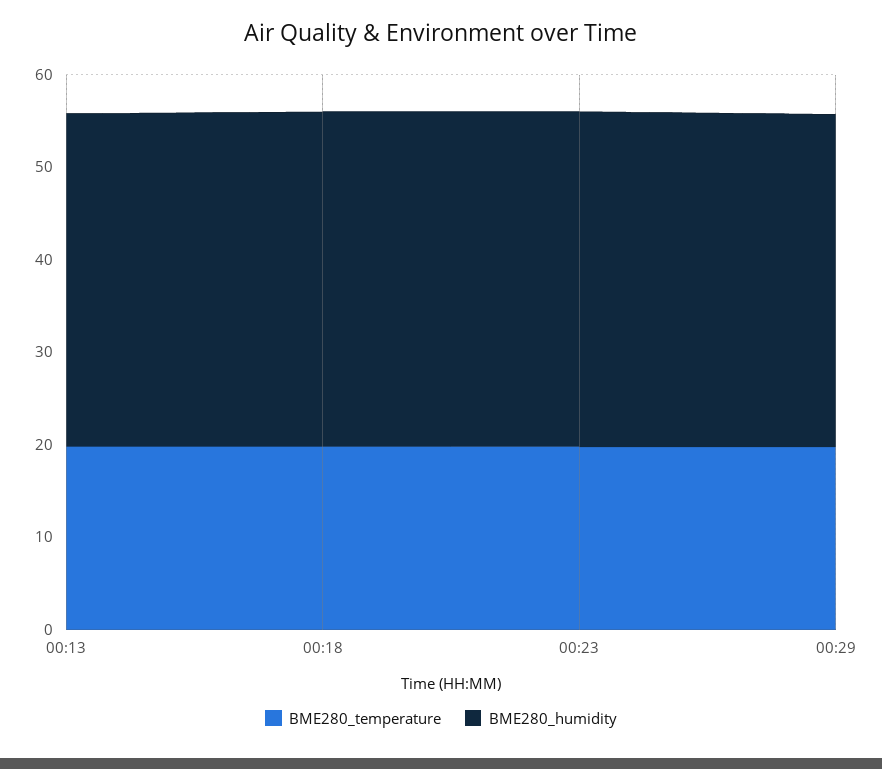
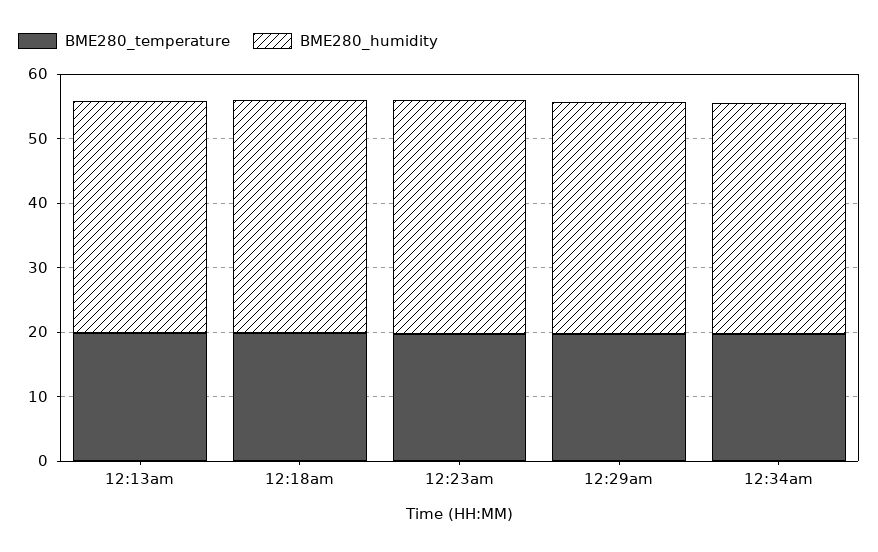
BME280_temperature, 12:34am: none -> 20
BME280_humidity, 12:34am: none -> 36

